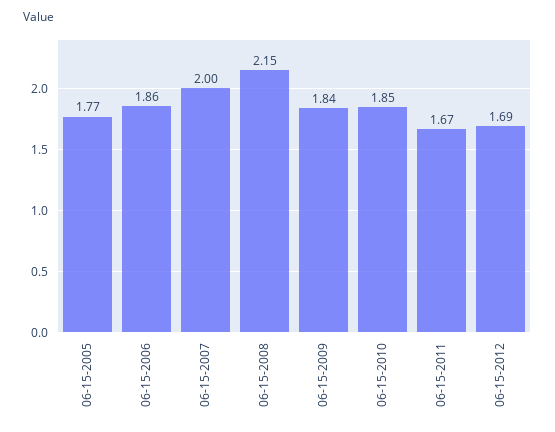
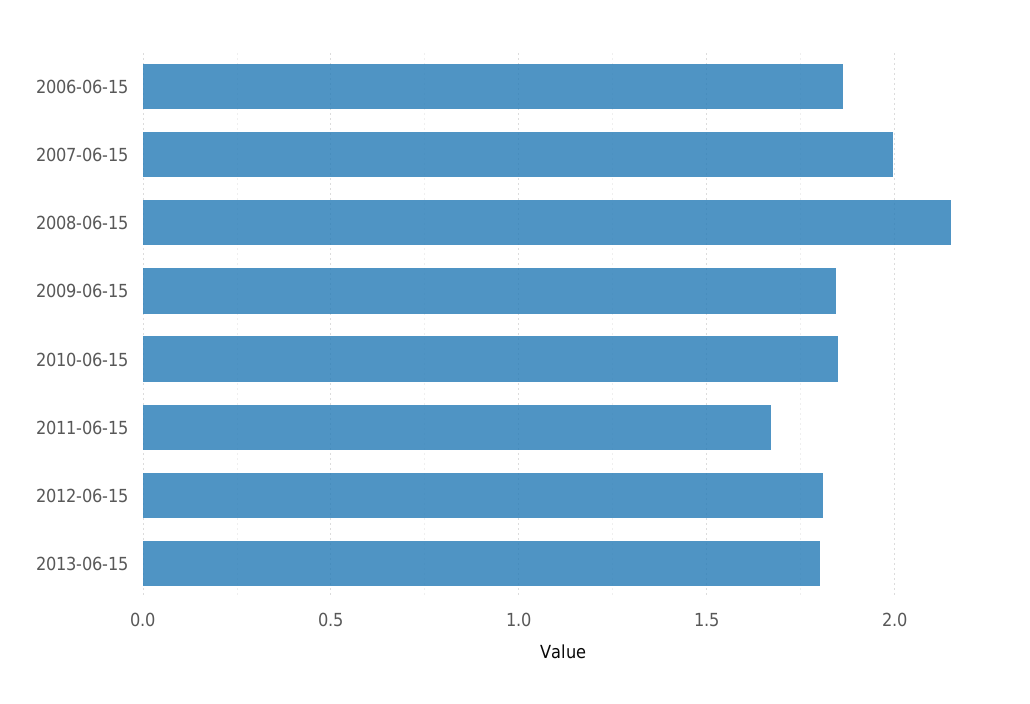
06-15-2005: 1.77 -> none
06-15-2012: 1.69 -> 1.8
2013-06-15: none -> 1.8

